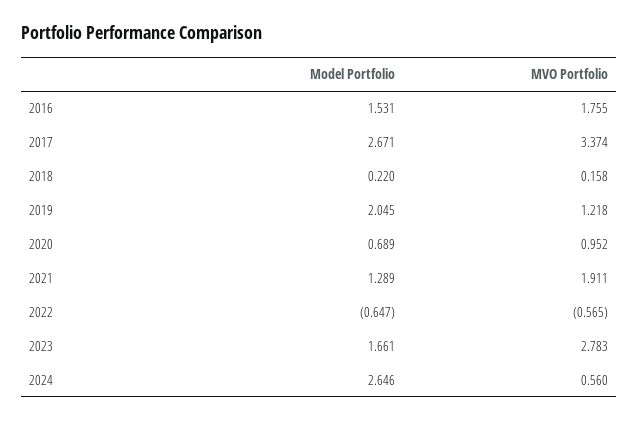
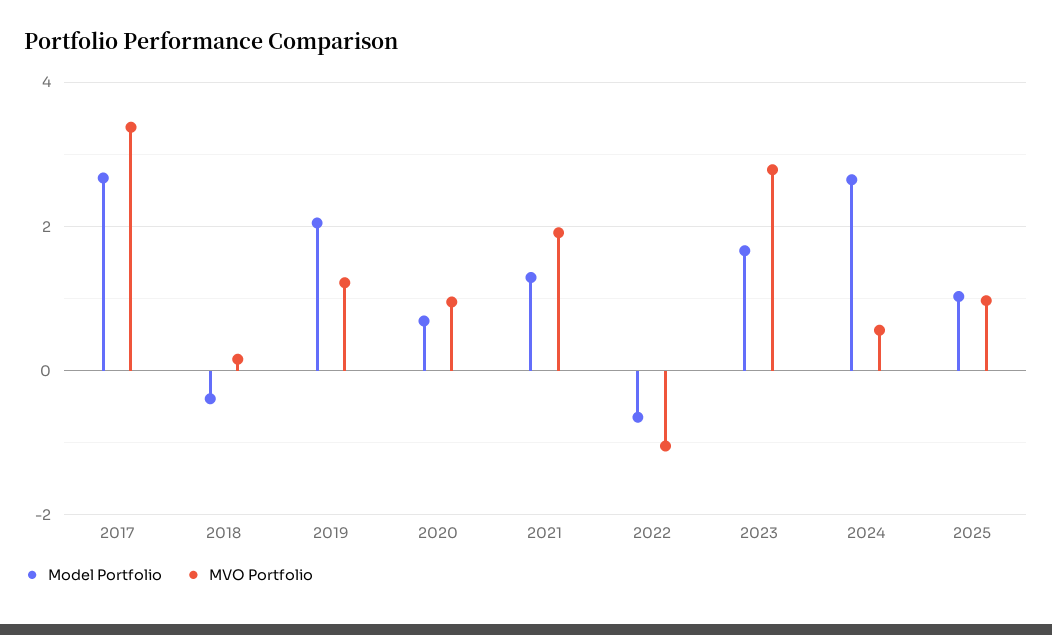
Model Portfolio, 2016: 1.531 -> none
MVO Portfolio, 2016: 1.755 -> none
Model Portfolio, 2018: 0.22 -> -0.4
MVO Portfolio, 2022: -0.565 -> -1
Model Portfolio, 2025: none -> 1
MVO Portfolio, 2025: none -> 1

